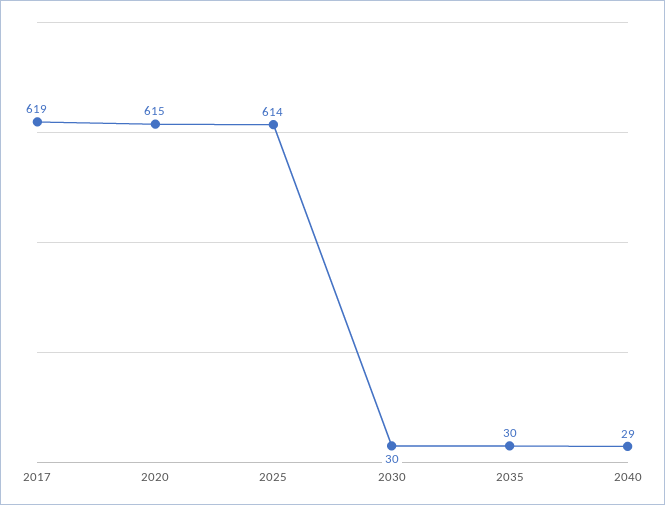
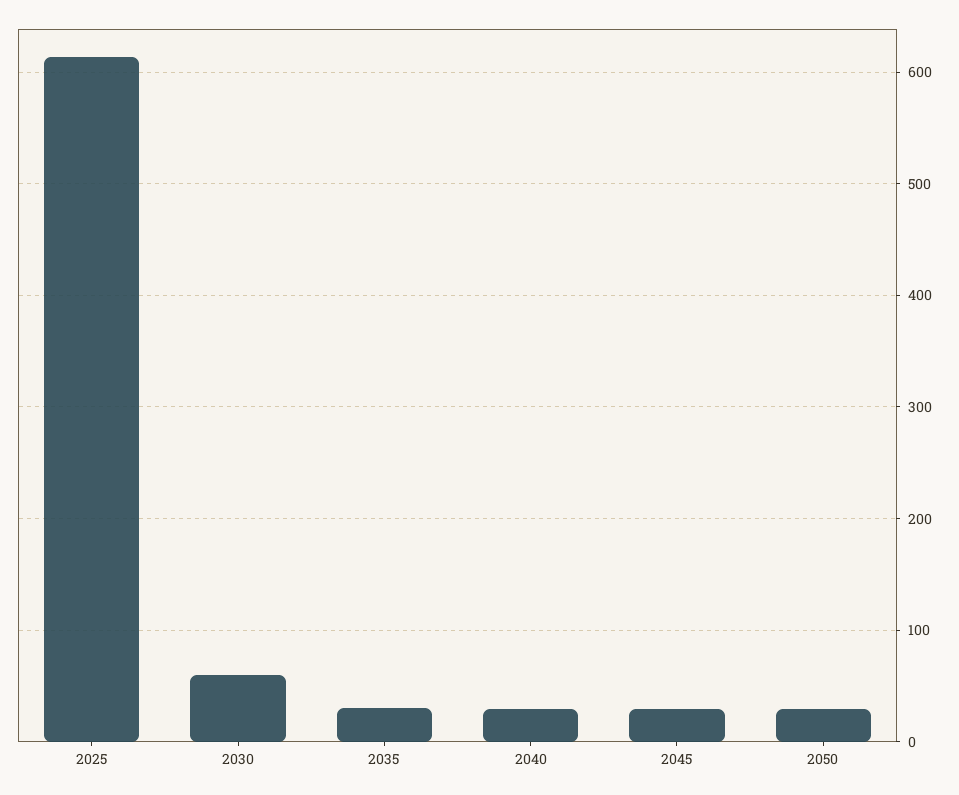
2017: 619 -> none
2020: 615 -> none
2030: 30 -> 60
2045: none -> 30
2050: none -> 30

